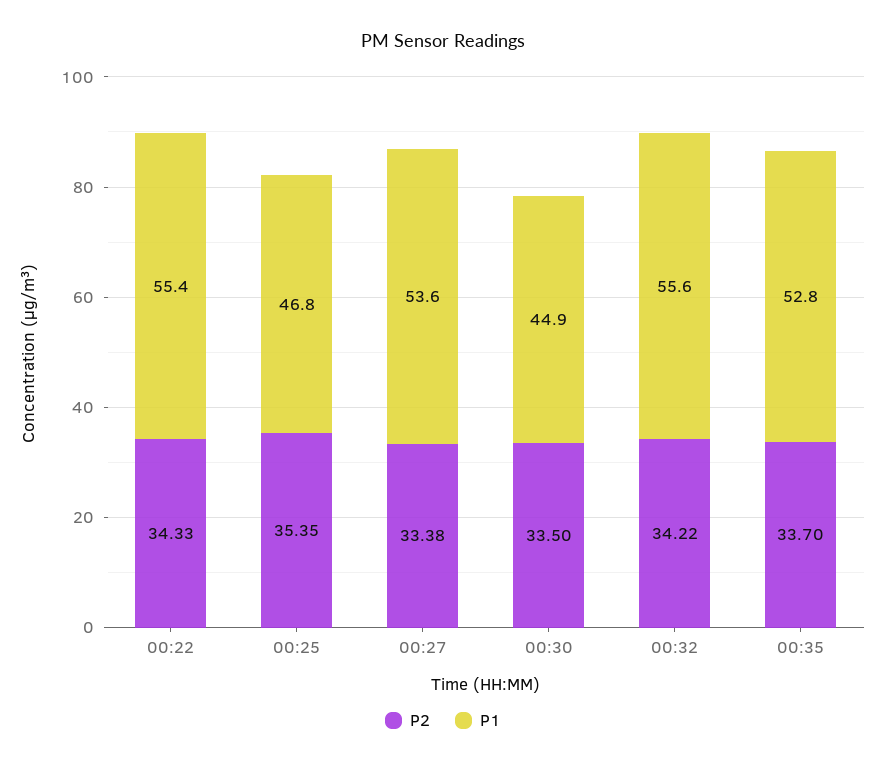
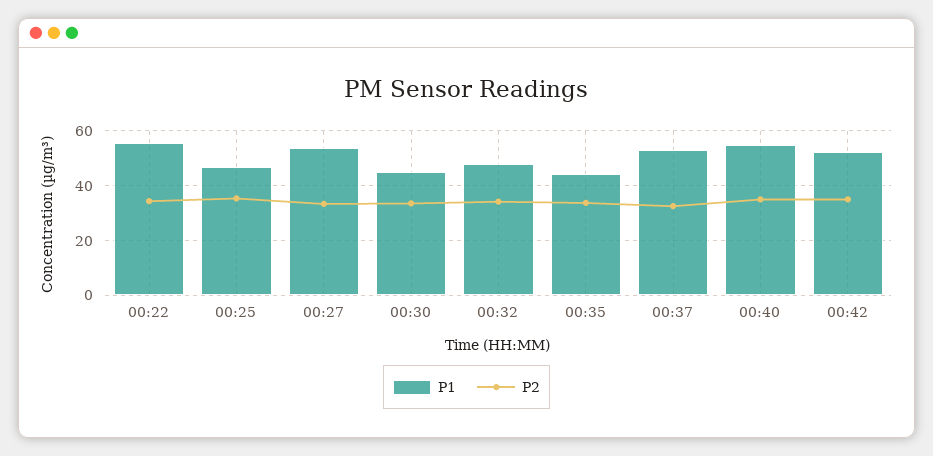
P1, 00:32: 55.6 -> 47.5
P1, 00:35: 52.8 -> 45
P1, 00:37: none -> 52.5
P2, 00:37: none -> 32.5
P1, 00:40: none -> 55
P2, 00:40: none -> 35
P1, 00:42: none -> 52.5
P2, 00:42: none -> 35

